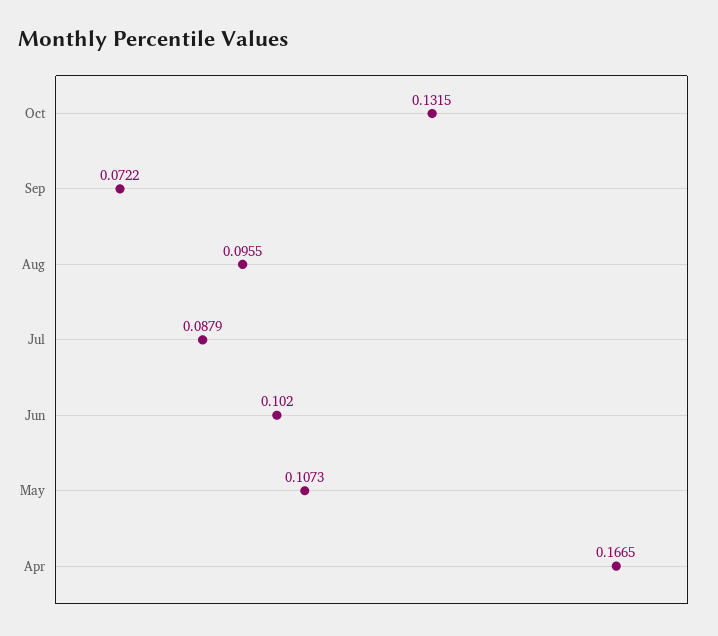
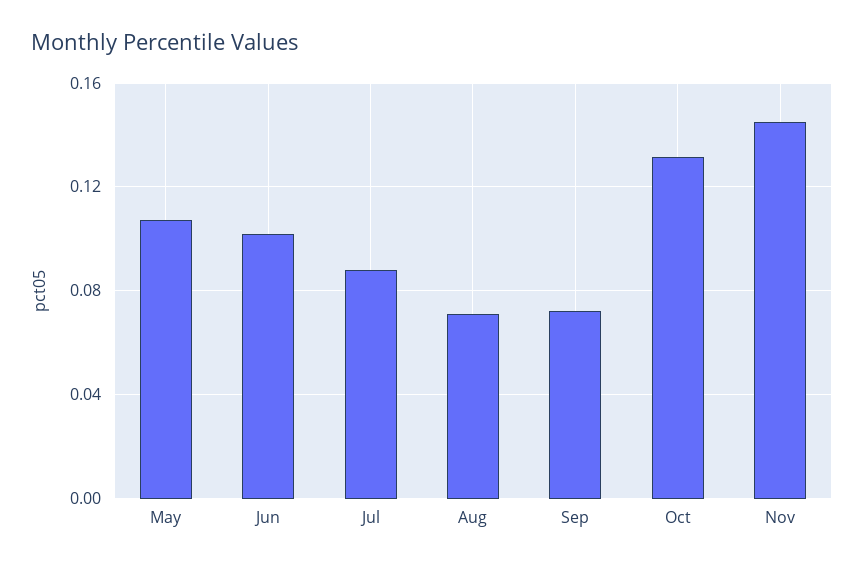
Aug: 0.0955 -> 0.07
Apr: 0.1665 -> none
Nov: none -> 0.145

